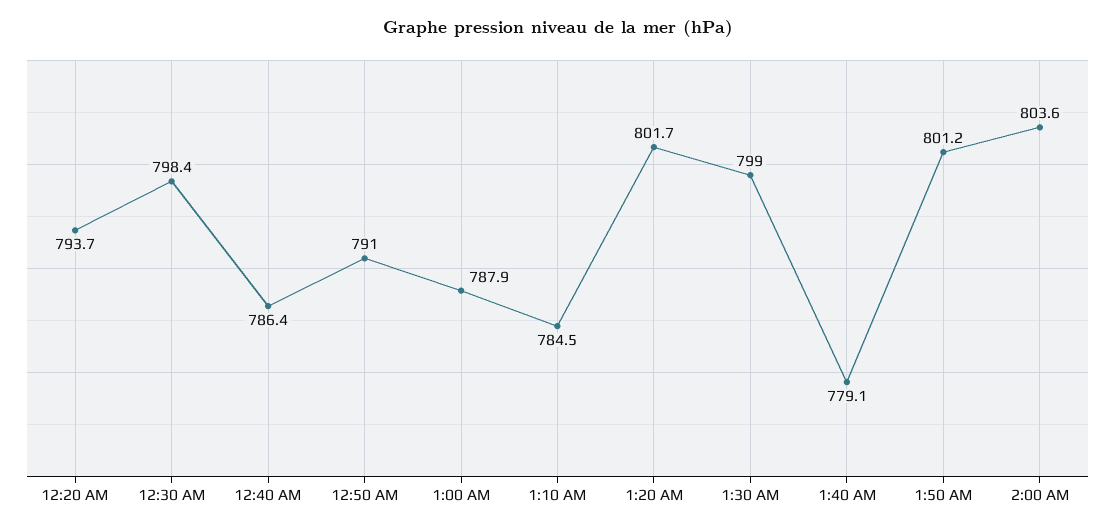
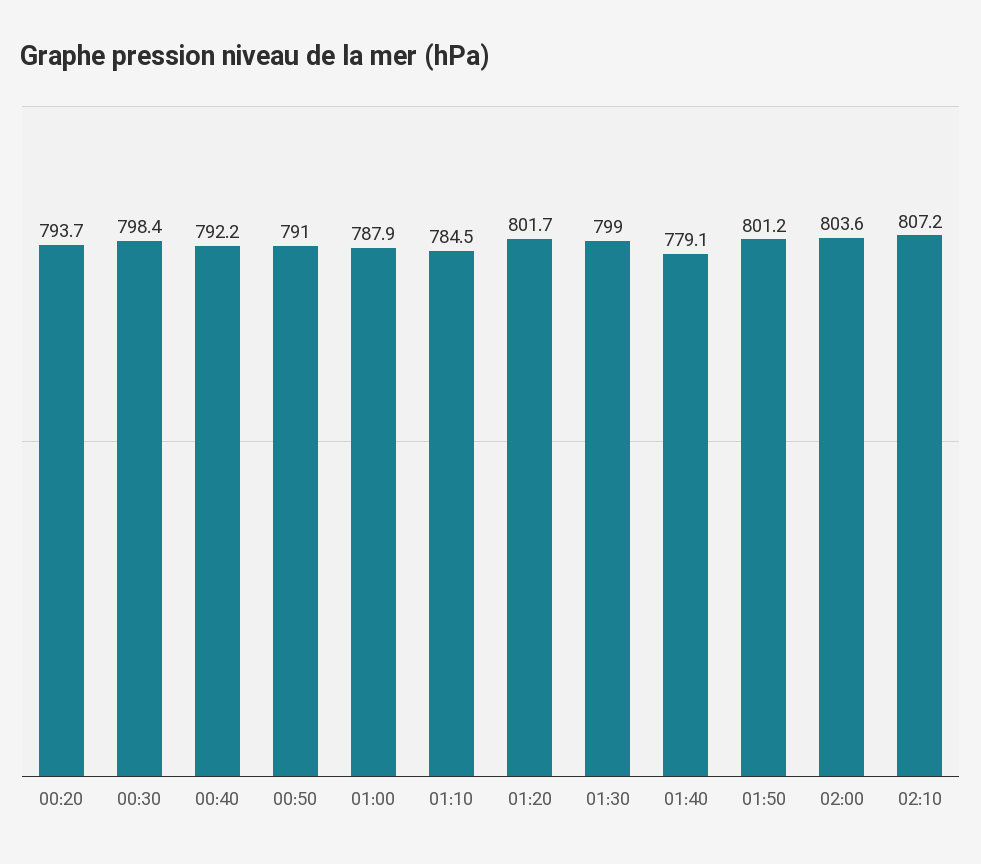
12:40 AM: 786.4 -> 792.2
02:10: none -> 807.2

